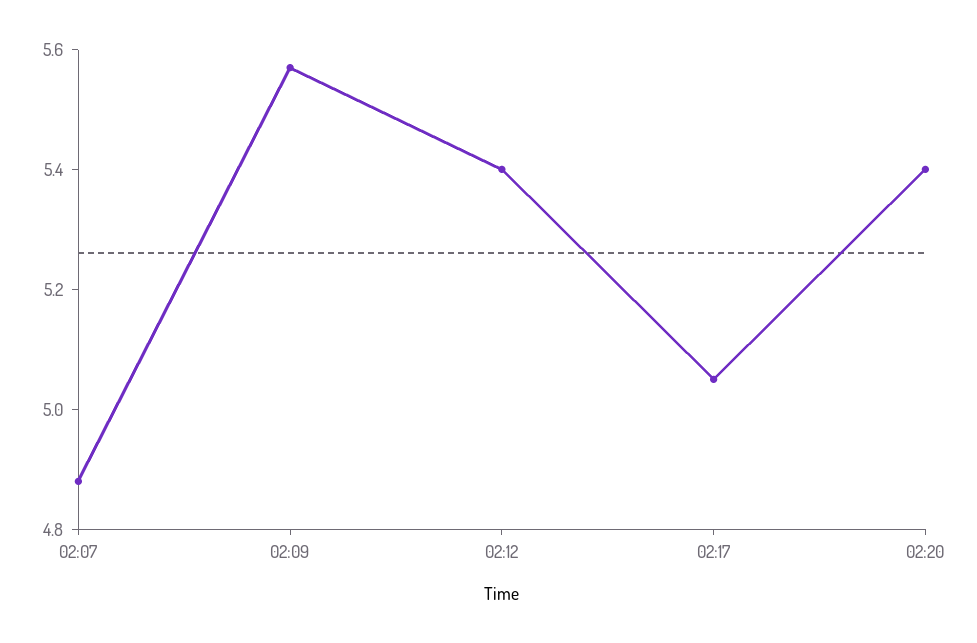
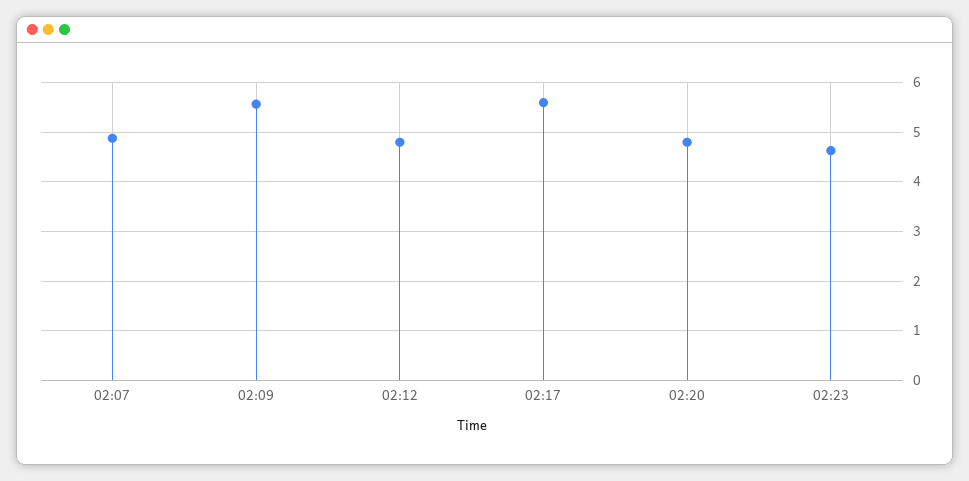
02:12: 5.4 -> 4.8
02:17: 5.05 -> 5.6
02:20: 5.4 -> 4.8
02:23: none -> 4.6

